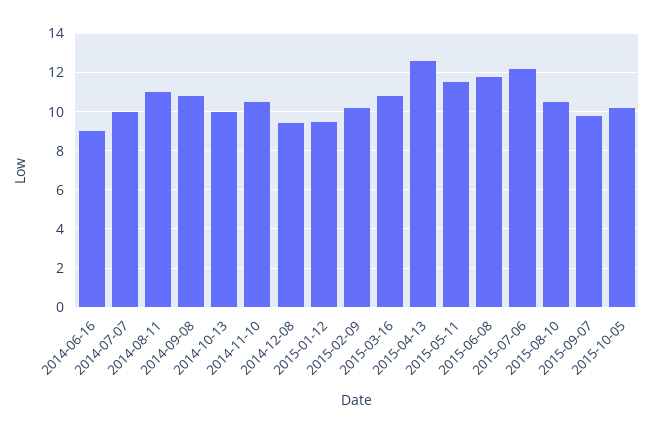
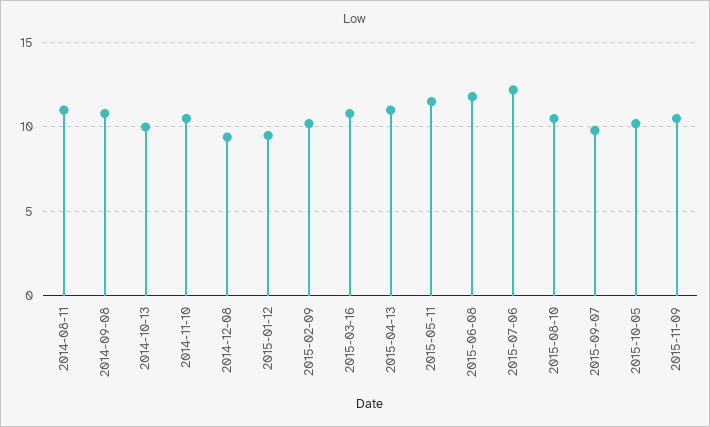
2014-06-16: 9 -> none
2014-07-07: 10 -> none
2015-04-13: 12.5 -> 11
2015-11-09: none -> 10.5

